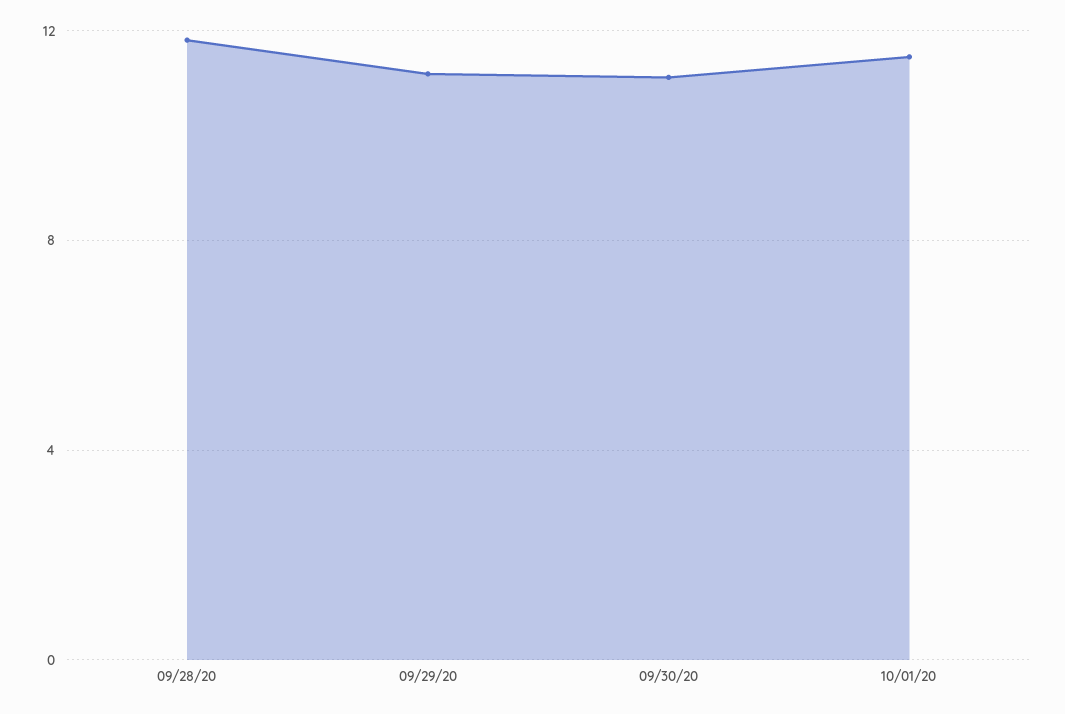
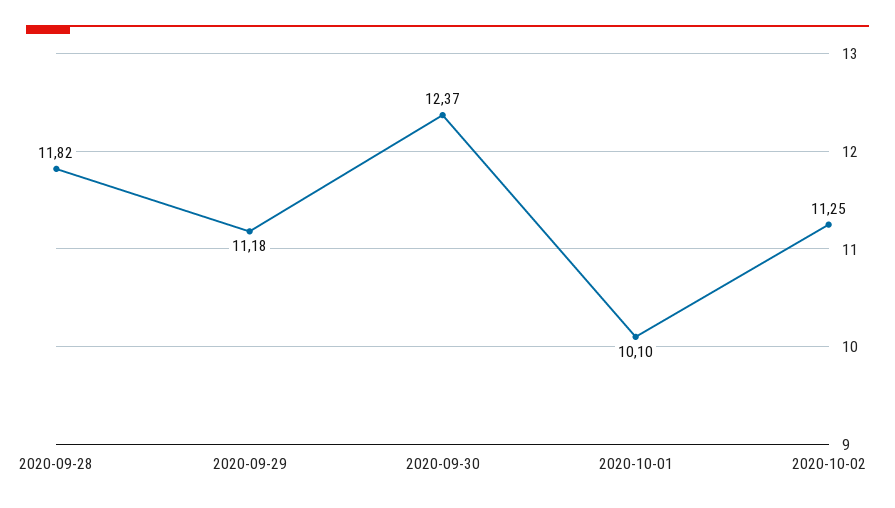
09/30/20: 11 -> 12.37
10/01/20: 11.5 -> 10.1
2020-10-02: none -> 11.25

